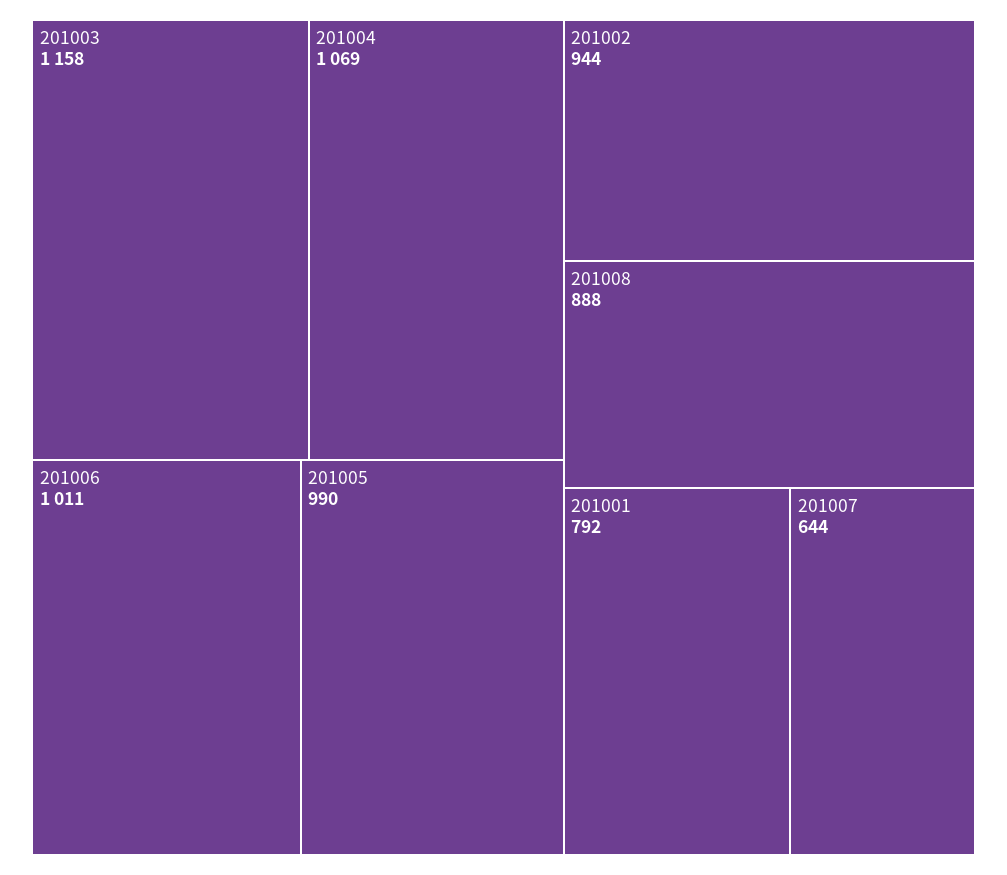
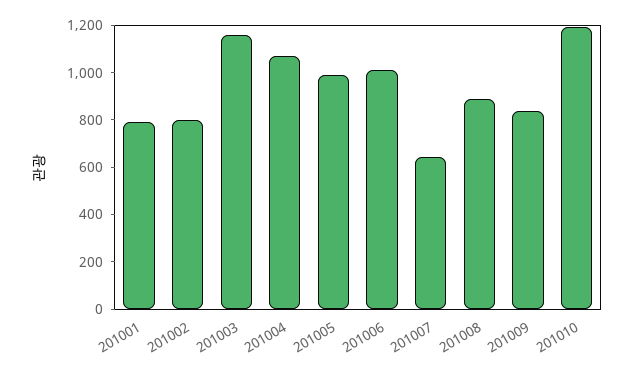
201002: 944 -> 800
201009: none -> 850
201010: none -> 1200

